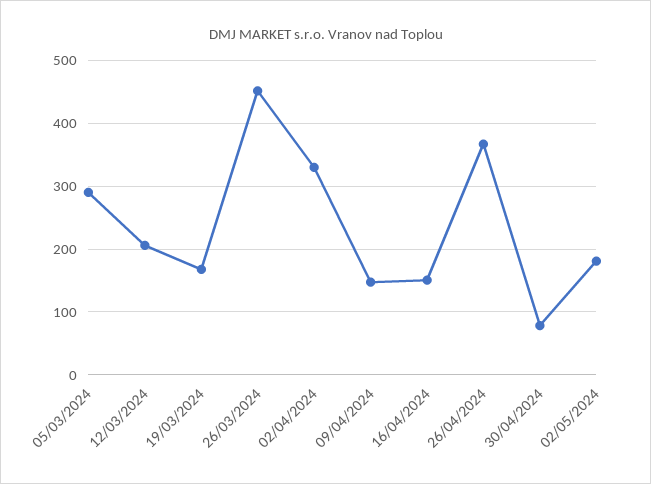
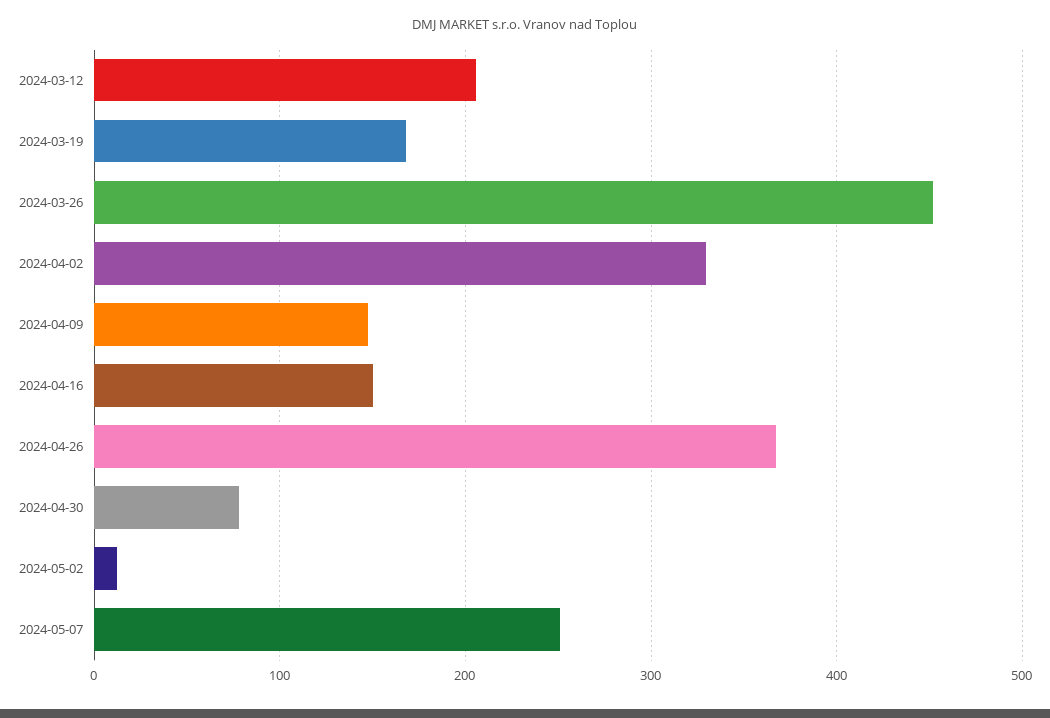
05/03/2024: 290 -> none
02/05/2024: 180 -> 10
2024-05-07: none -> 250

